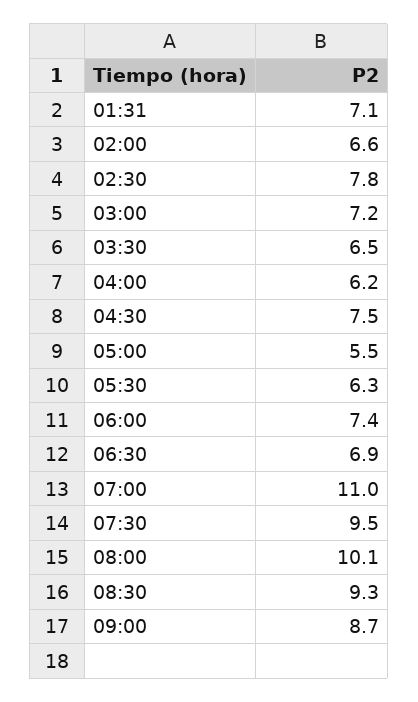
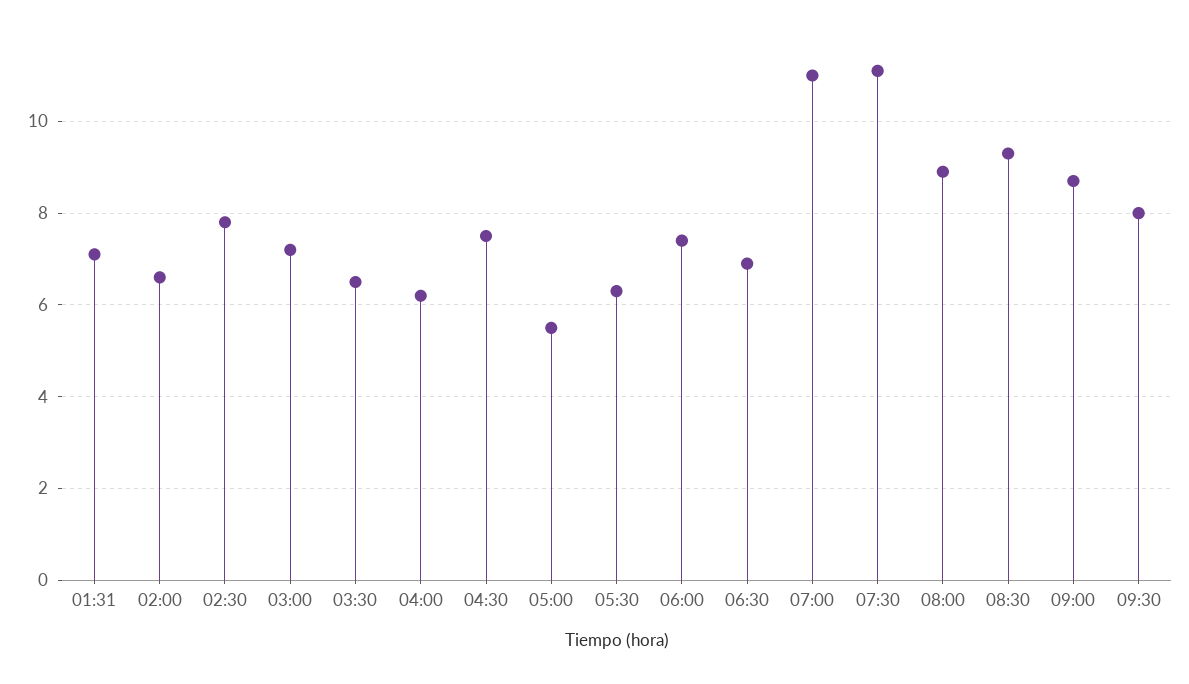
07:30: 9.5 -> 11
08:00: 10.1 -> 9
09:30: none -> 8

